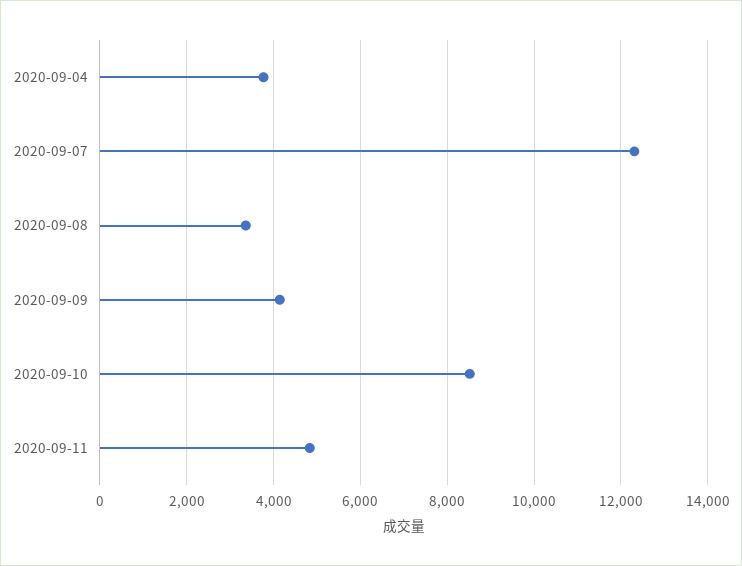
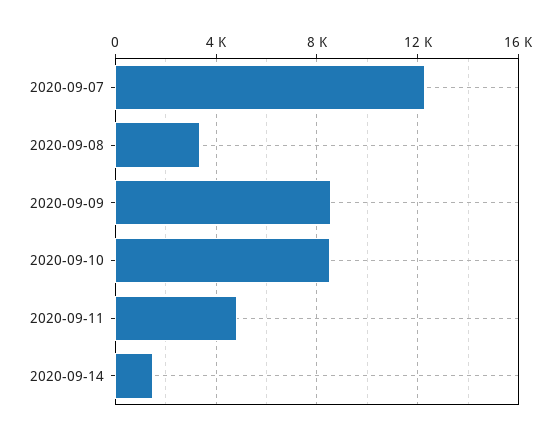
2020-09-04: 3800 -> none
2020-09-09: 4200 -> 8500
2020-09-14: none -> 1500

